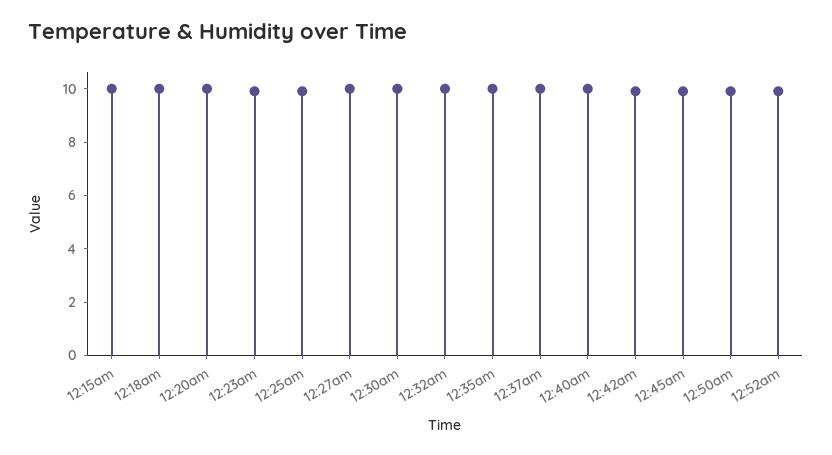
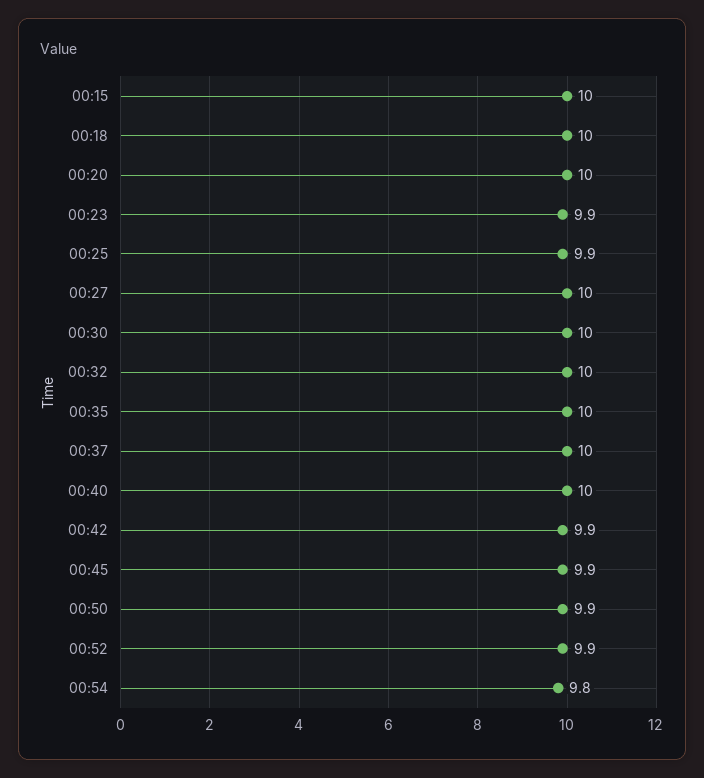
00:54: none -> 9.8

